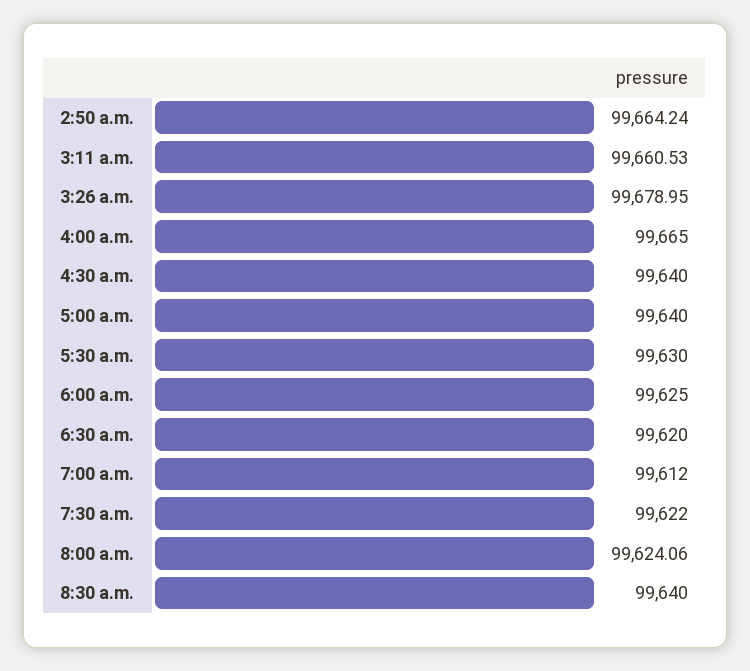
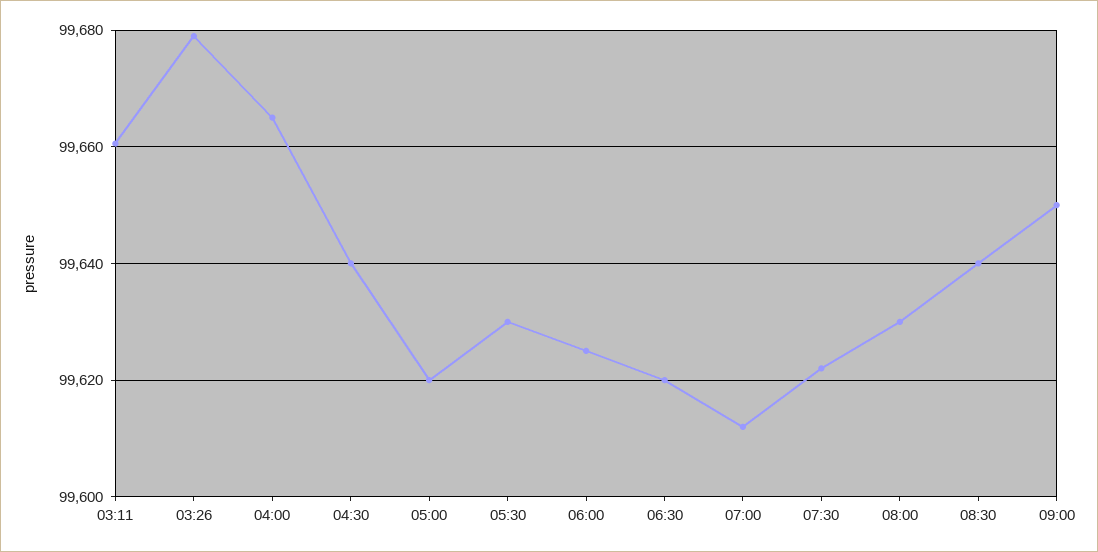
2:50 a.m.: 99664.24 -> none
5:00 a.m.: 99640 -> 99620
8:00 a.m.: 99624.06 -> 99630
09:00: none -> 99650

